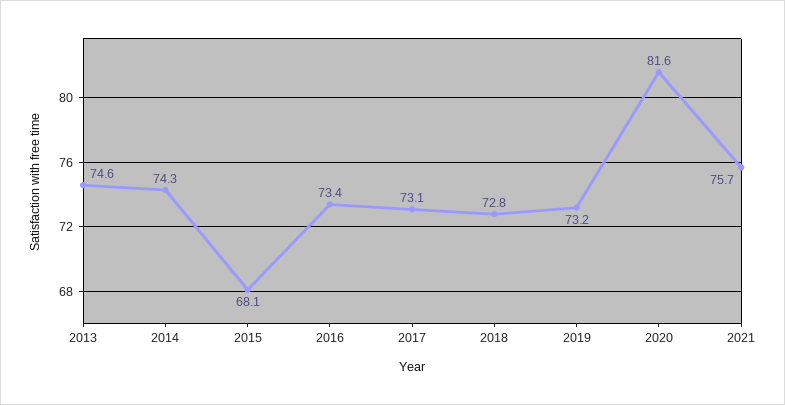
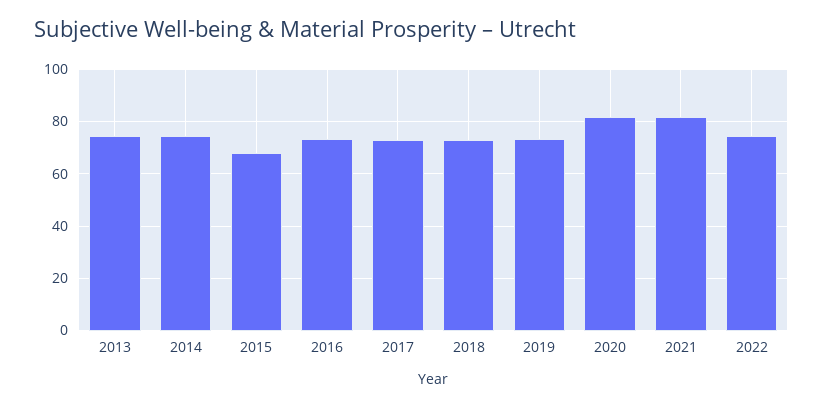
2021: 75.7 -> 82.5
2022: none -> 75

